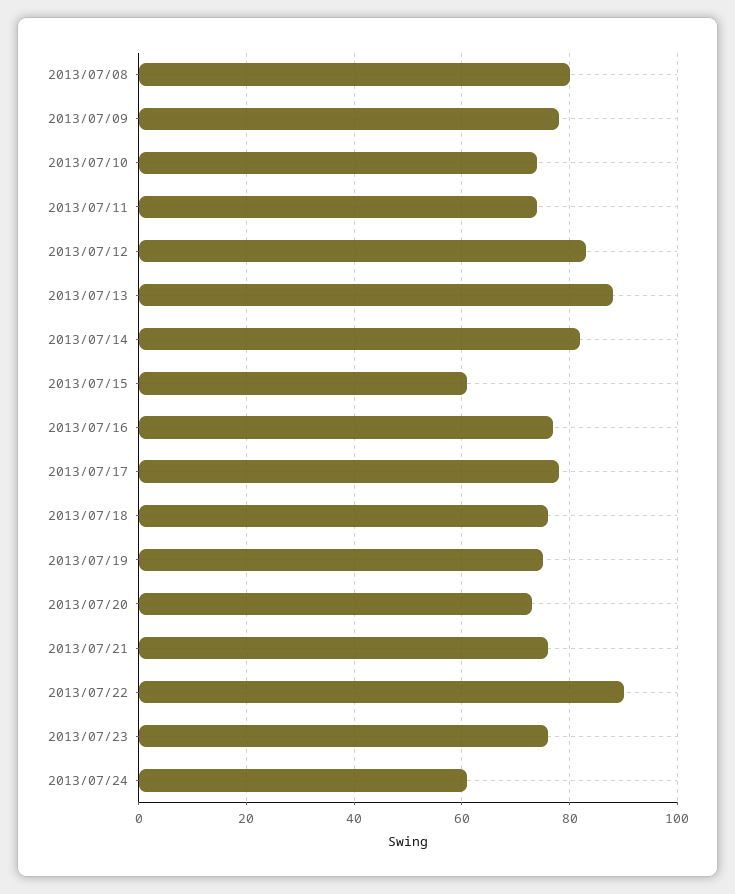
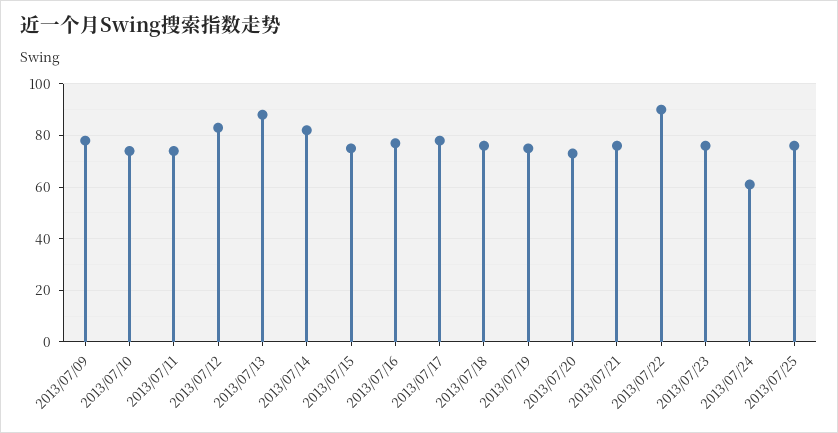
2013/07/08: 80 -> none
2013/07/15: 60 -> 75
2013/07/25: none -> 75

